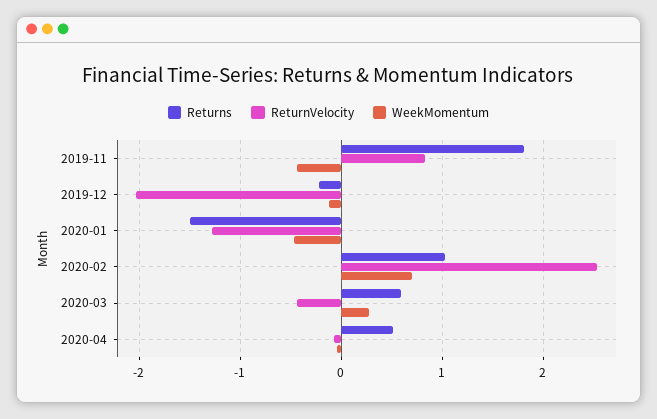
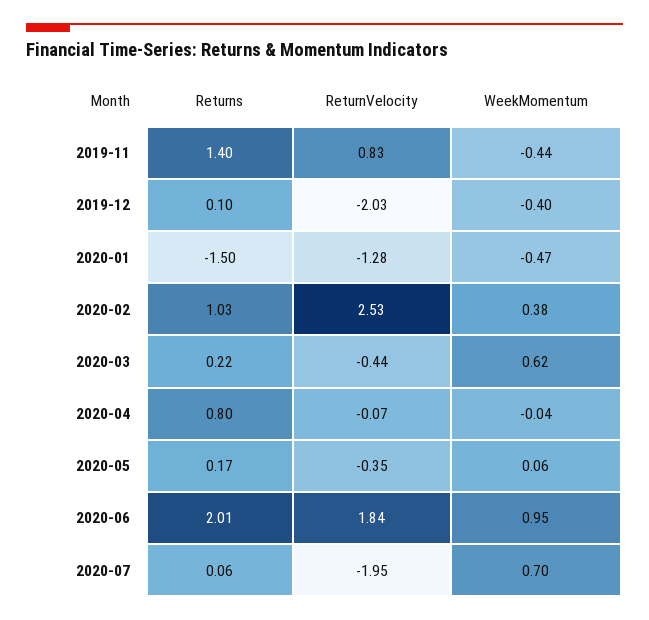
Returns, 2019-11: 1.8 -> 1.4
Returns, 2019-12: -0.2 -> 0.1
WeekMomentum, 2019-12: -0.1 -> -0.4
WeekMomentum, 2020-02: 0.7 -> 0.38
Returns, 2020-03: 0.6 -> 0.22
WeekMomentum, 2020-03: 0.3 -> 0.62
Returns, 2020-04: 0.5 -> 0.8
Returns, 2020-05: none -> 0.17
ReturnVelocity, 2020-05: none -> -0.35
WeekMomentum, 2020-05: none -> 0.06
Returns, 2020-06: none -> 2.01
ReturnVelocity, 2020-06: none -> 1.84
WeekMomentum, 2020-06: none -> 0.95
Returns, 2020-07: none -> 0.06
ReturnVelocity, 2020-07: none -> -1.95
WeekMomentum, 2020-07: none -> 0.7

